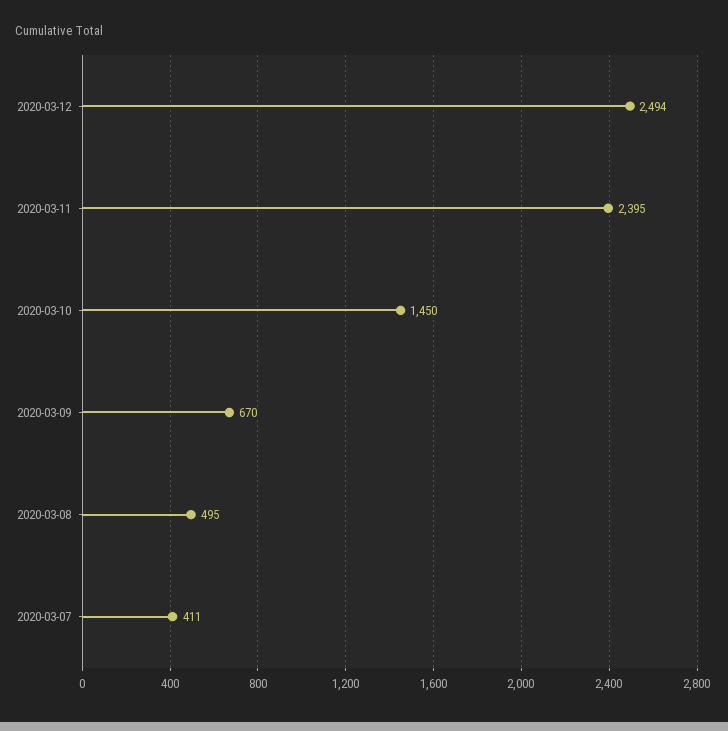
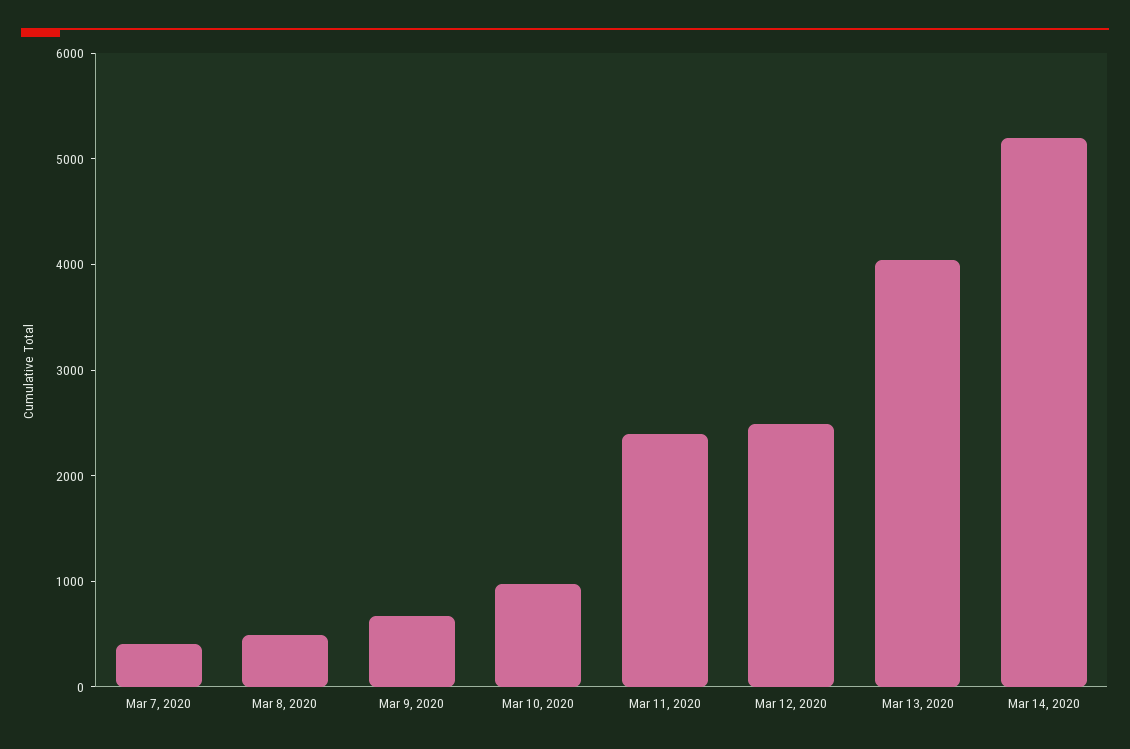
2020-03-10: 1450 -> 1000
Mar 13, 2020: none -> 4000
Mar 14, 2020: none -> 5200

